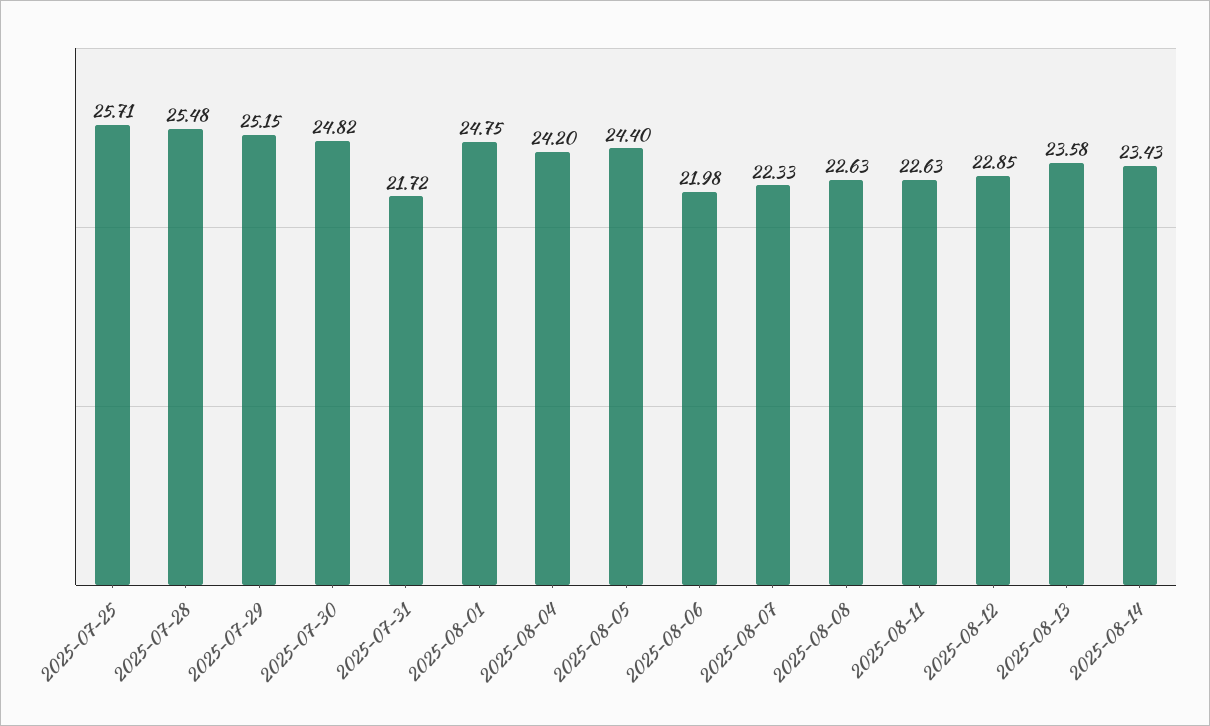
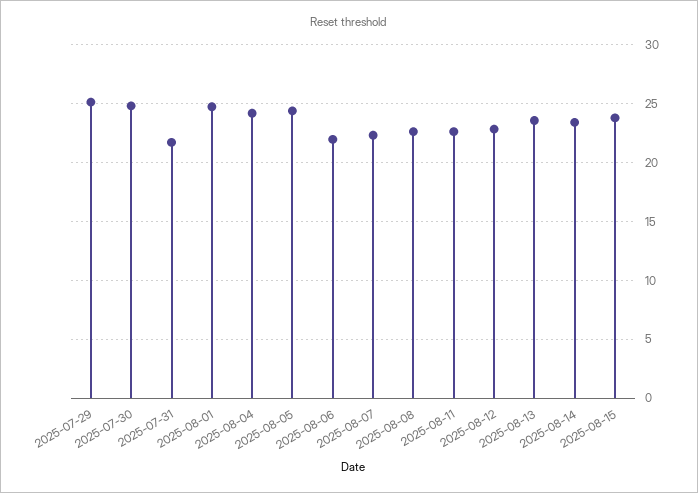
2025-07-25: 25.71 -> none
2025-07-28: 25.48 -> none
2025-08-15: none -> 24

